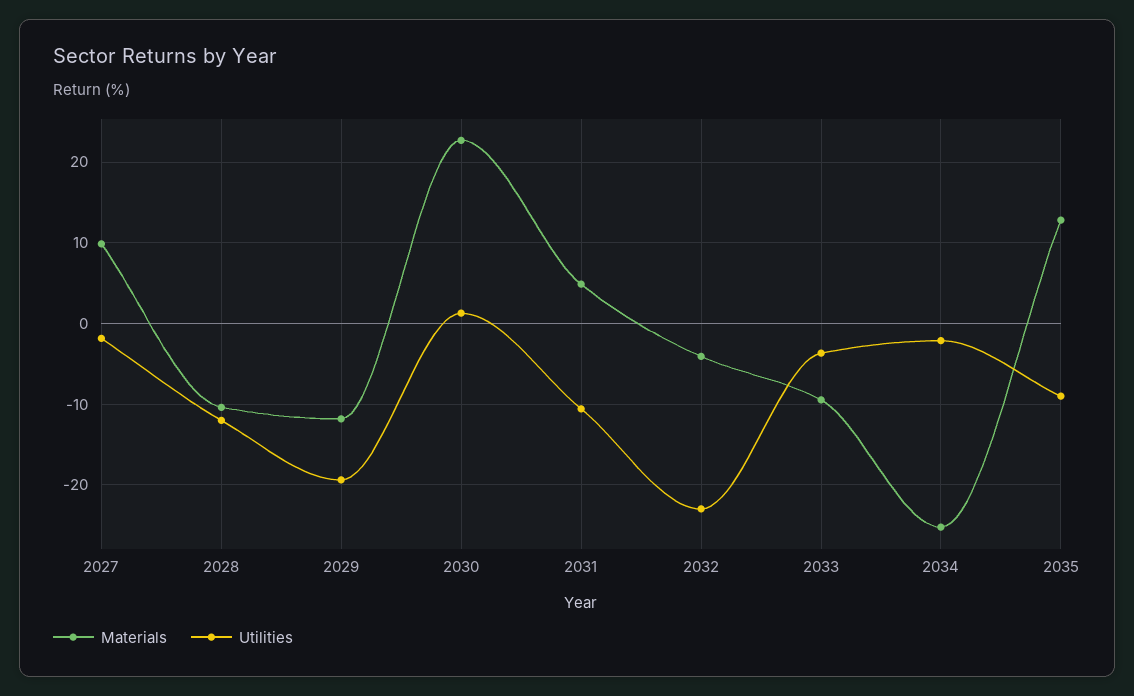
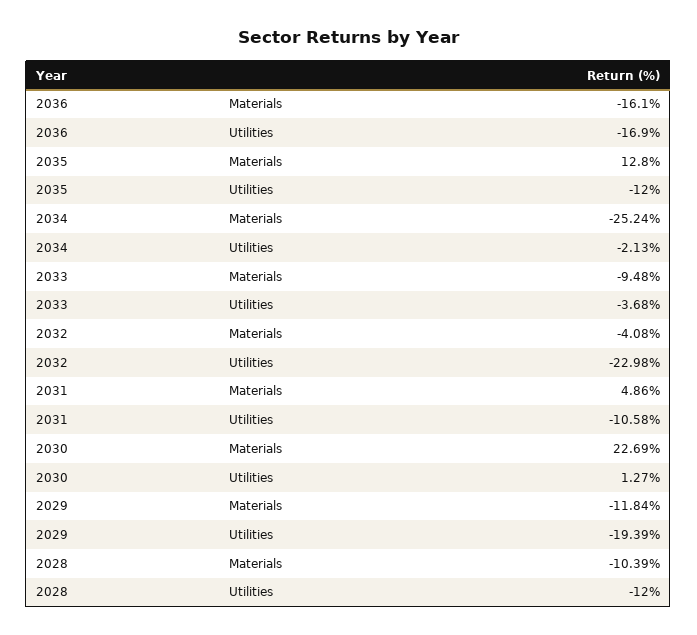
Materials, 2027: 10 -> none
Utilities, 2027: -2 -> none
Utilities, 2035: -9 -> -12
Materials, 2036: none -> -16.1
Utilities, 2036: none -> -16.9

